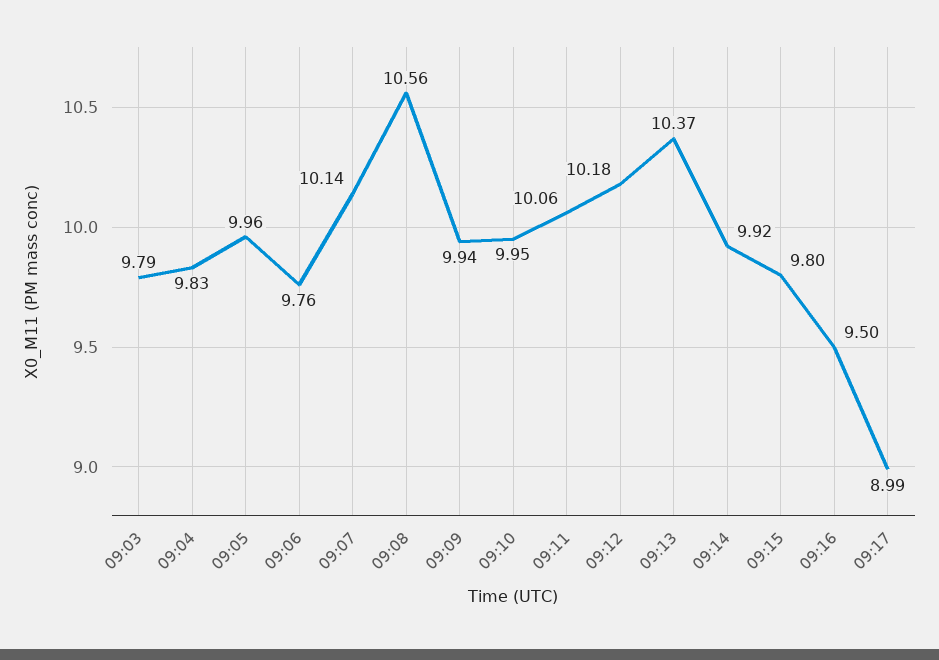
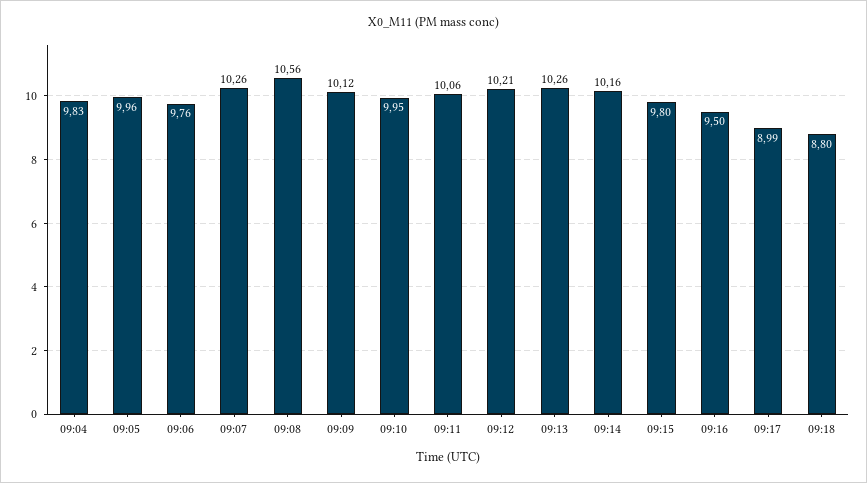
09:03: 9.79 -> none
09:07: 10.14 -> 10.26
09:09: 9.94 -> 10.12
09:12: 10.18 -> 10.21
09:13: 10.37 -> 10.26
09:14: 9.92 -> 10.16
09:18: none -> 8.8

